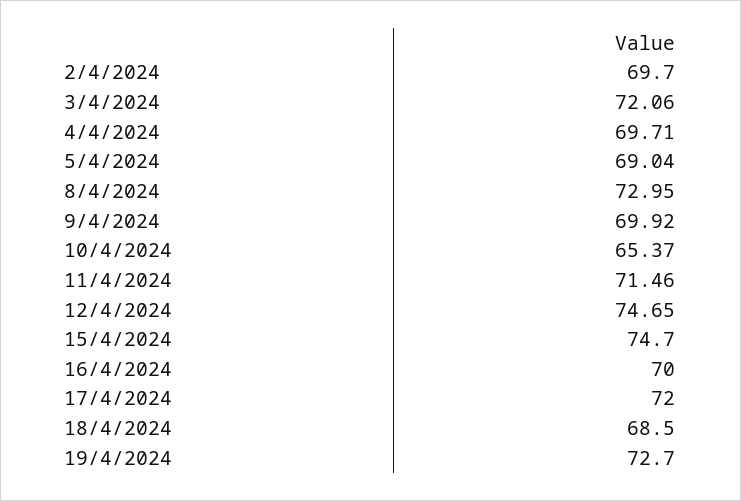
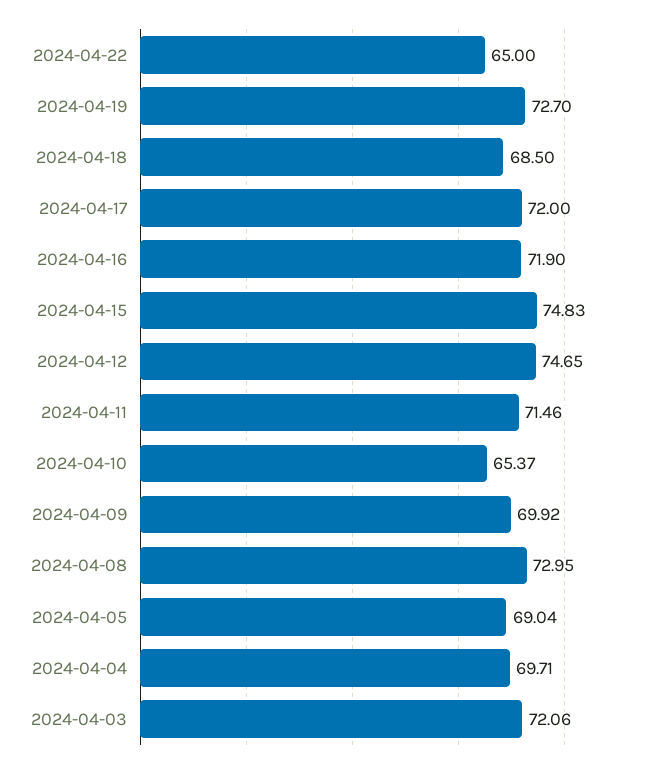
2/4/2024: 69.7 -> none
15/4/2024: 74.7 -> 74.83
16/4/2024: 70 -> 71.9
2024-04-22: none -> 65

